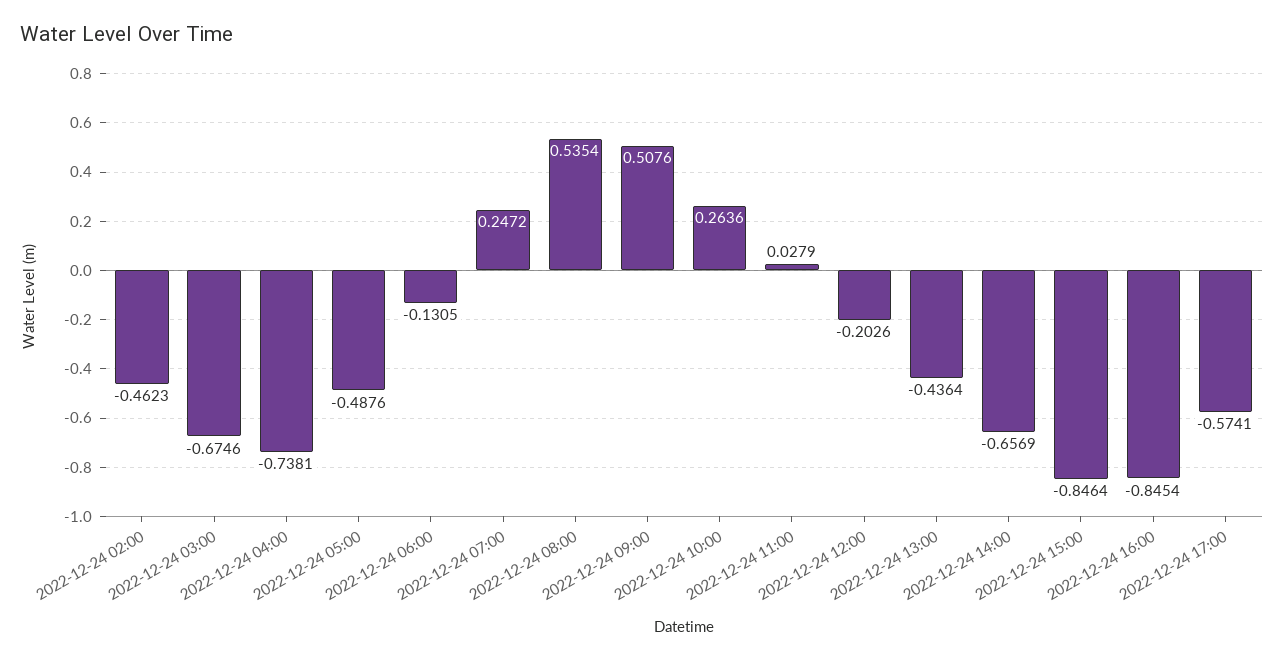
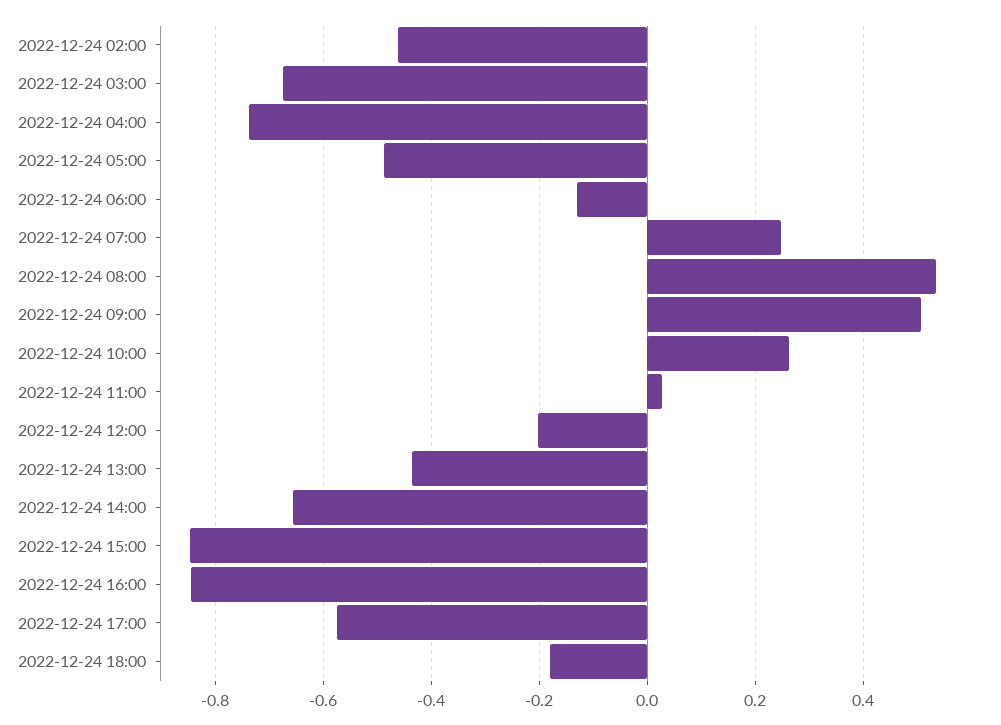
2022-12-24 18:00: none -> -0.18

